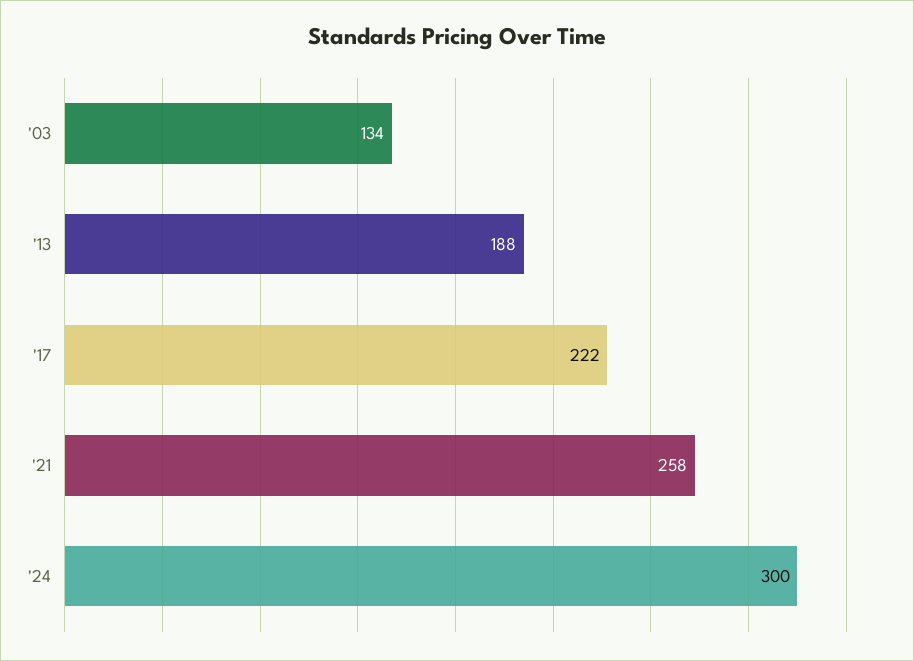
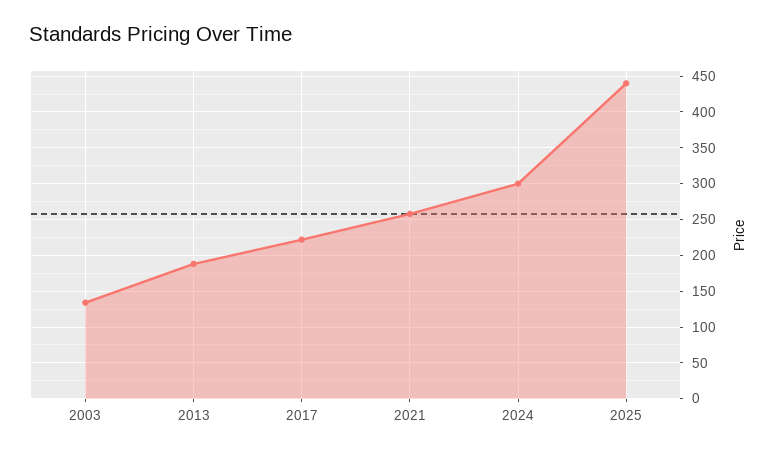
2025: none -> 440

